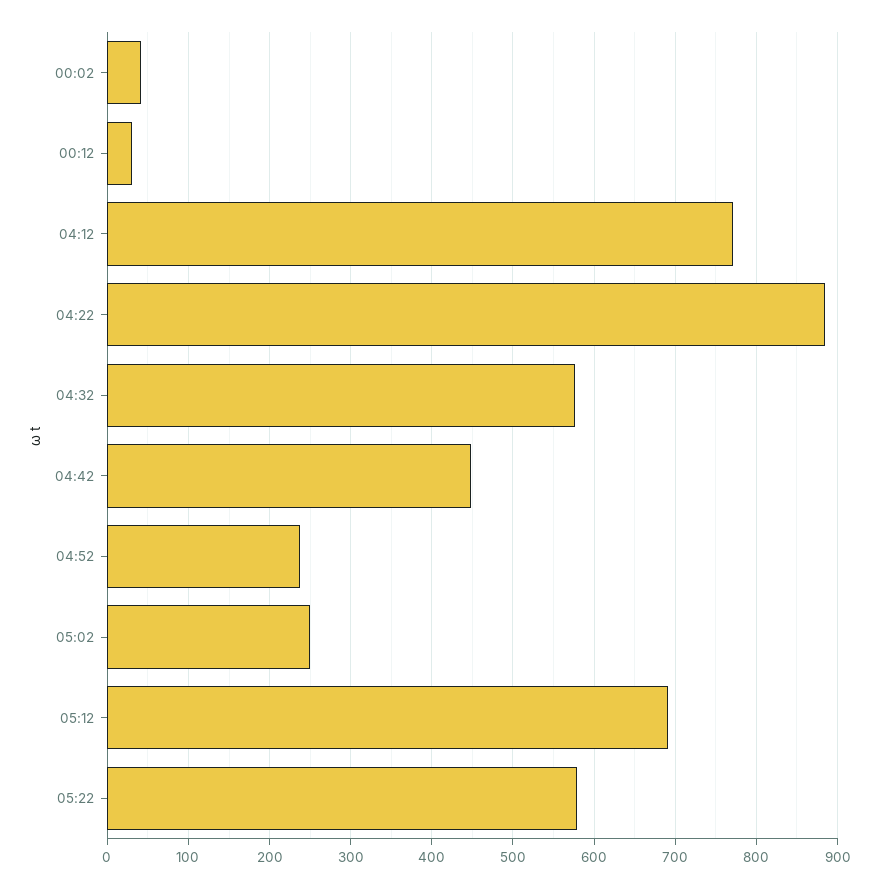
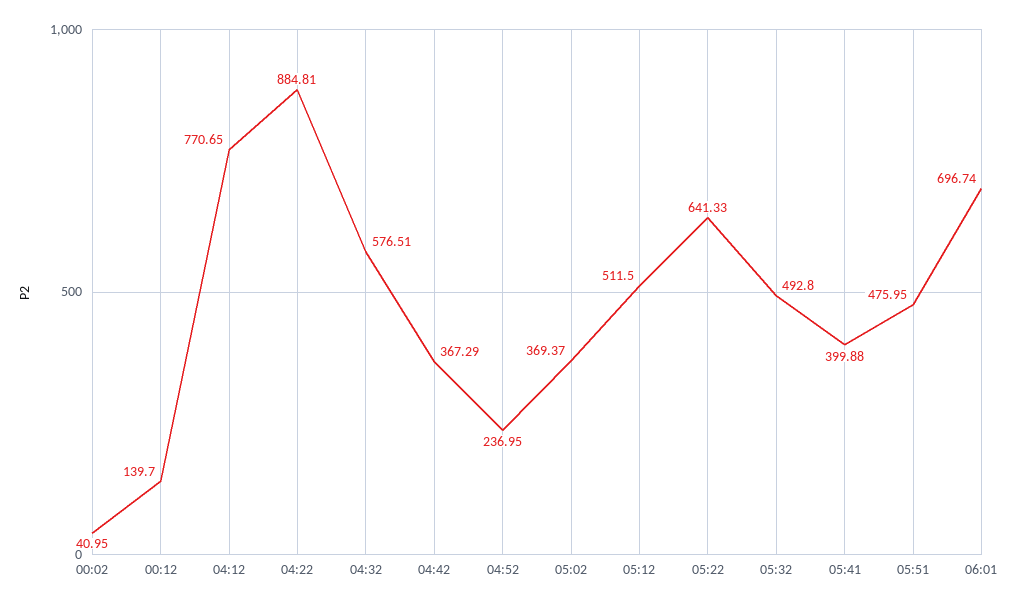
00:12: 30 -> 139.7
04:42: 450 -> 367.29
05:02: 250 -> 369.37
05:12: 690 -> 511.5
05:22: 580 -> 641.33
05:32: none -> 492.8
05:41: none -> 399.88
05:51: none -> 475.95
06:01: none -> 696.74

